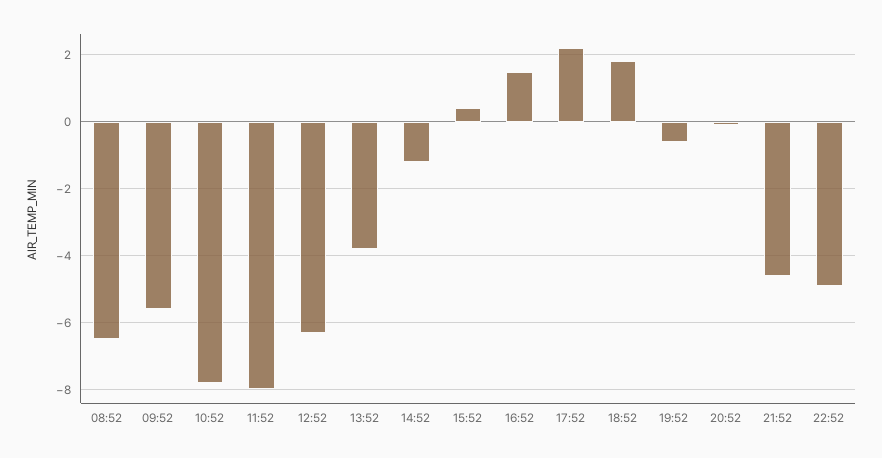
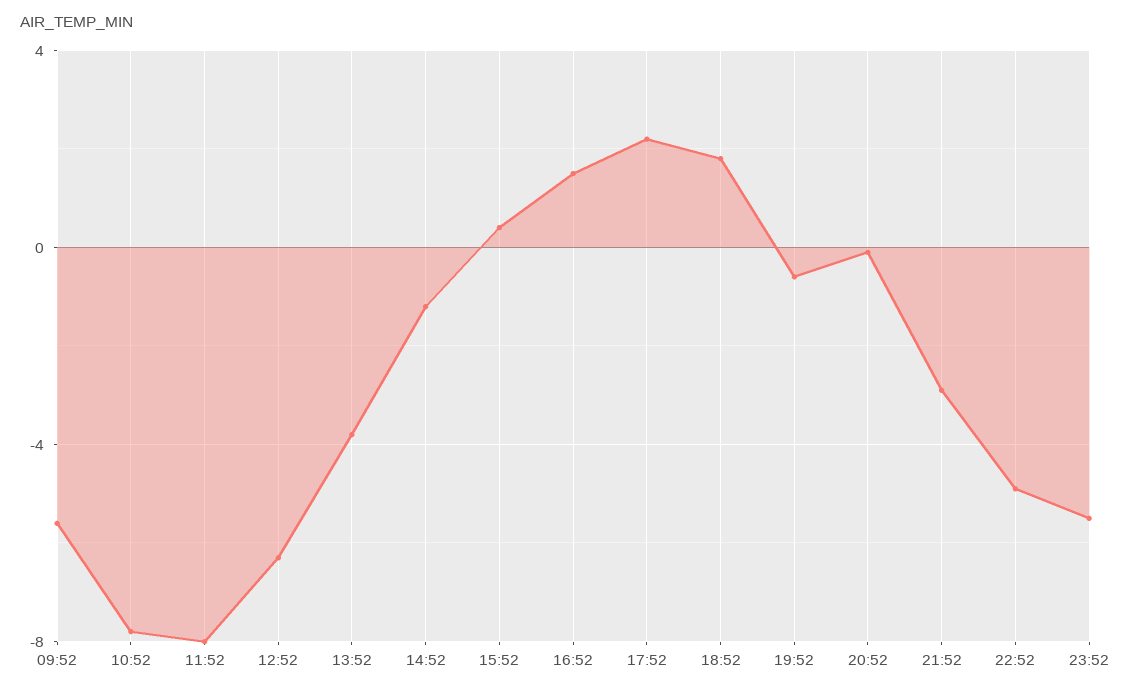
08:52: -6.5 -> none
21:52: -4.5 -> -3
23:52: none -> -5.5

